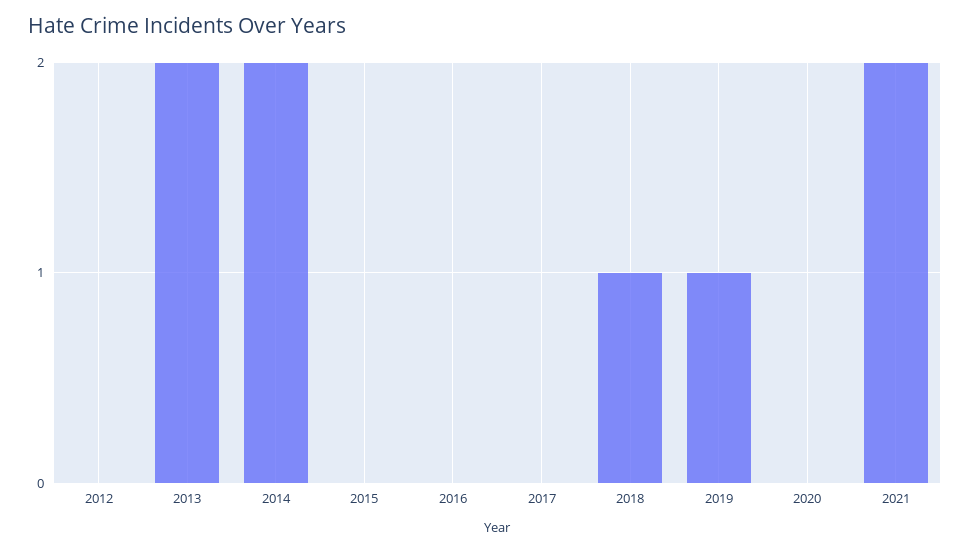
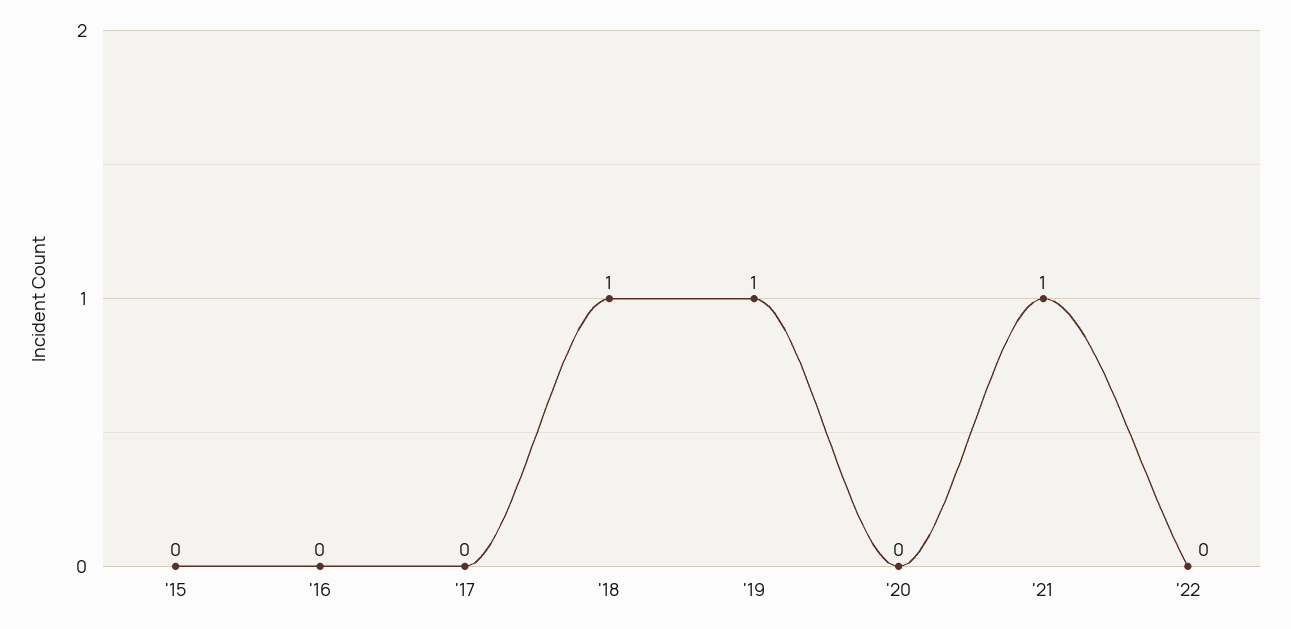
2012: 0 -> none
2013: 2 -> none
2014: 2 -> none
2021: 2 -> 1
'22: none -> 0

